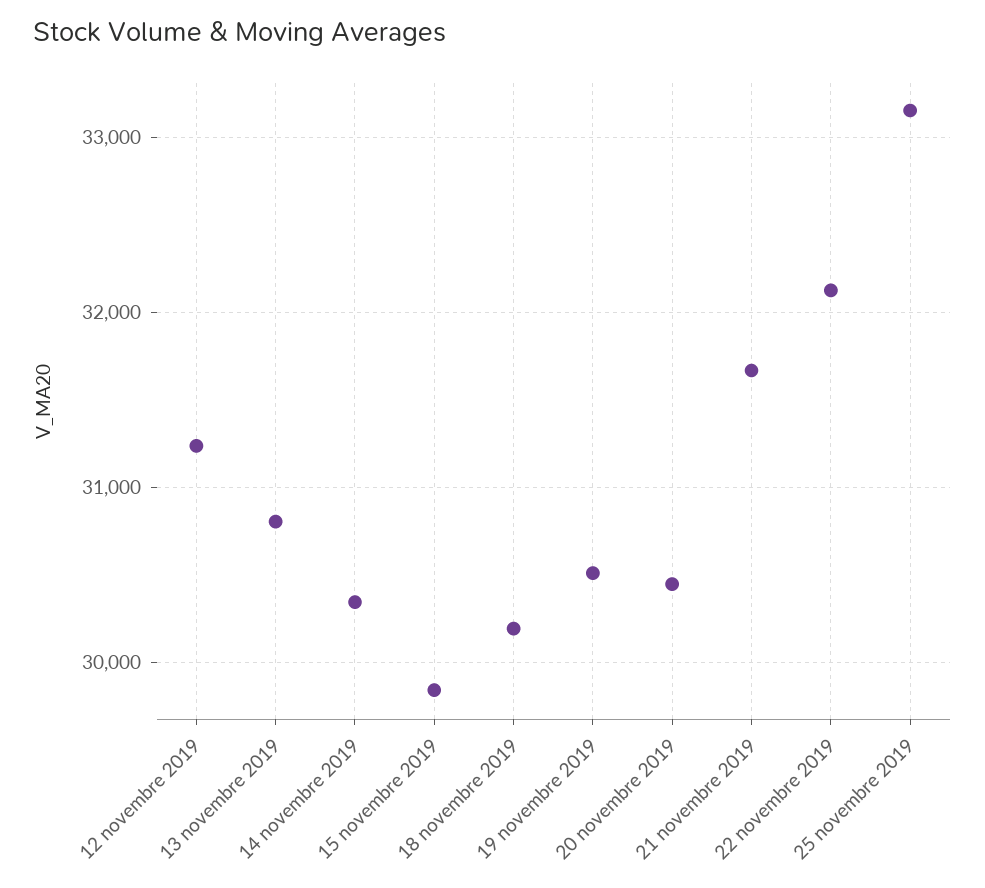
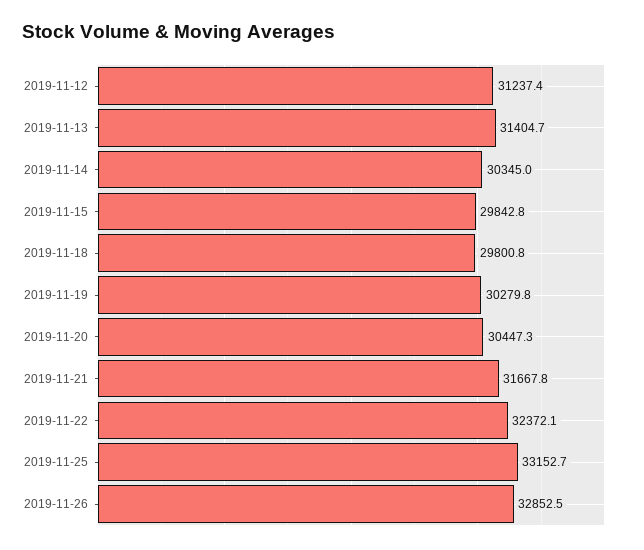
13 novembre 2019: 30800 -> 31404.7
18 novembre 2019: 30200 -> 29800.8
19 novembre 2019: 30500 -> 30279.8
22 novembre 2019: 32100 -> 32372.1
2019-11-26: none -> 32852.5

